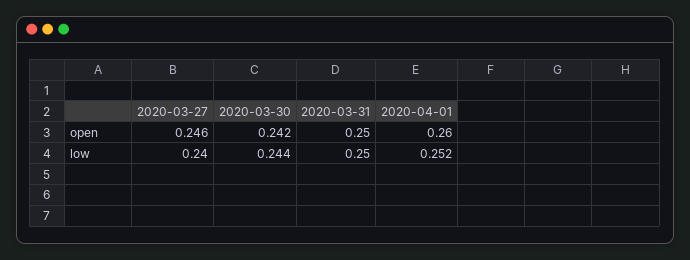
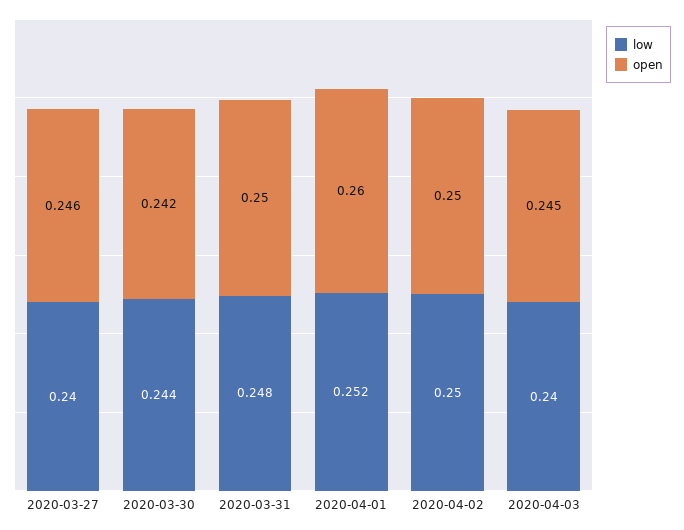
low, 2020-03-31: 0.25 -> 0.248
low, 2020-04-02: none -> 0.25
open, 2020-04-02: none -> 0.25
low, 2020-04-03: none -> 0.24
open, 2020-04-03: none -> 0.245

